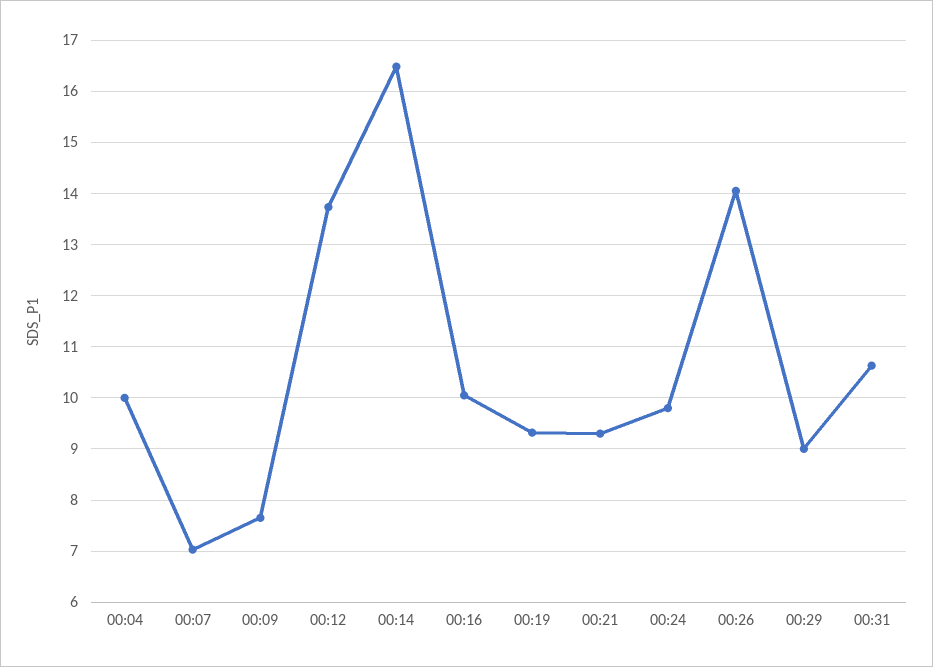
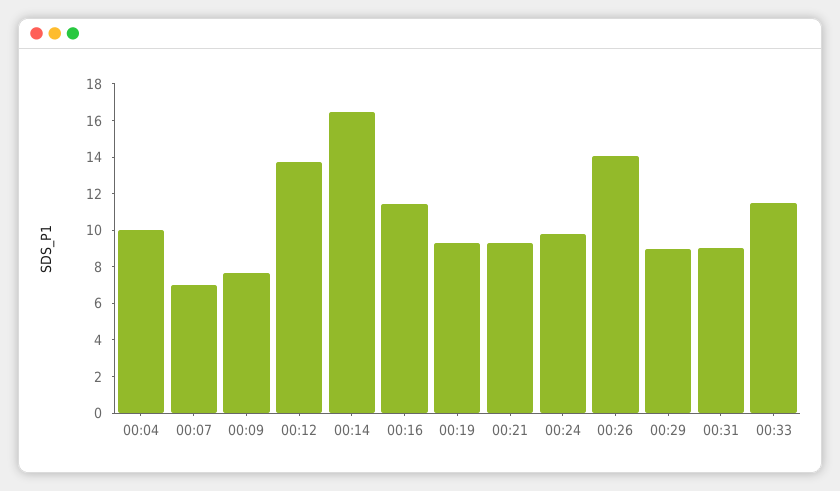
00:16: 10 -> 11.5
00:31: 10.6 -> 9
00:33: none -> 11.5

